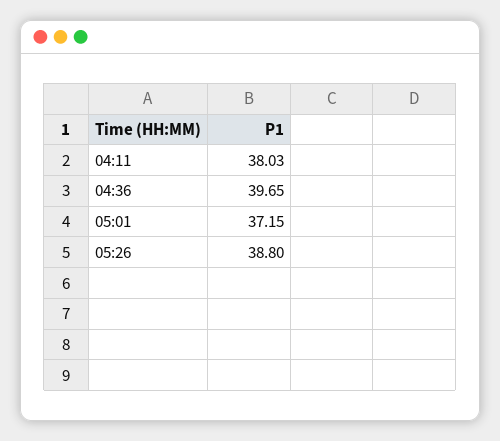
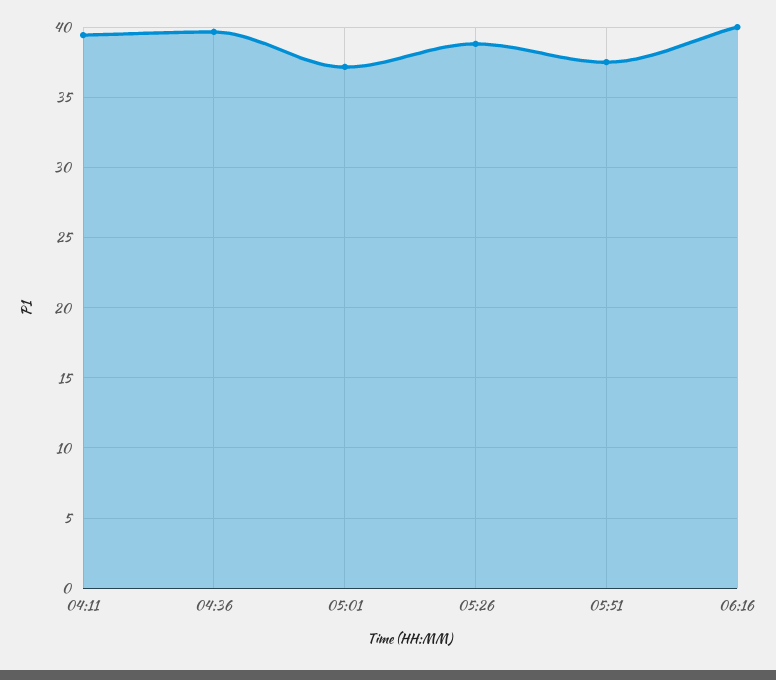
04:11: 38.03 -> 39.5
05:51: none -> 37.5
06:16: none -> 40

